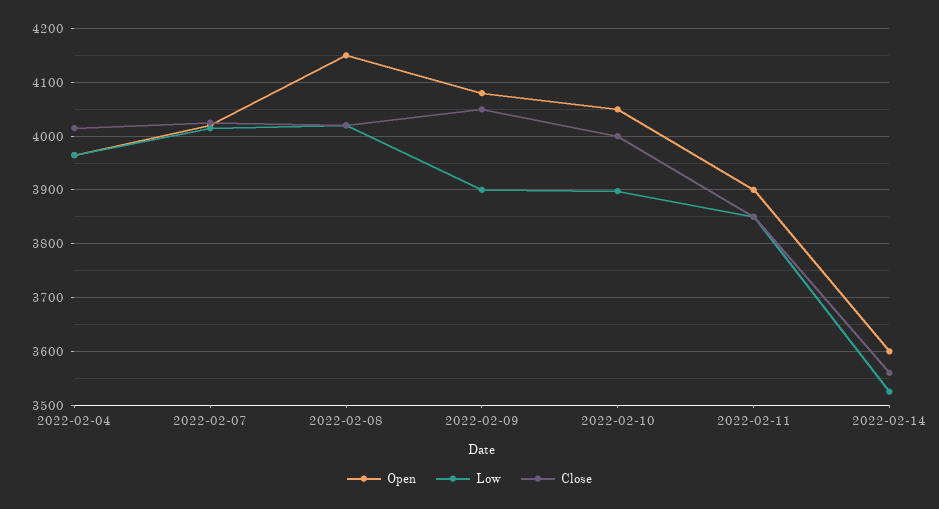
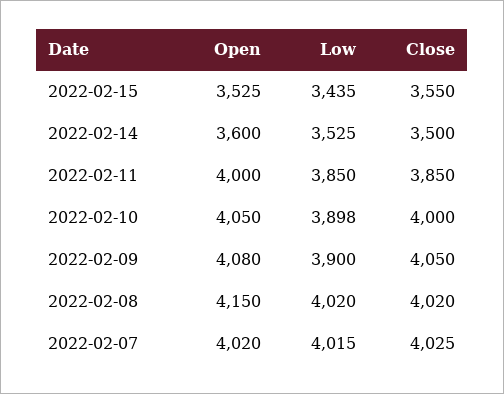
Open, 2022-02-04: 3960 -> none
Low, 2022-02-04: 3960 -> none
Close, 2022-02-04: 4020 -> none
Open, 2022-02-11: 3900 -> 4000
Close, 2022-02-14: 3560 -> 3500
Open, 2022-02-15: none -> 3525
Low, 2022-02-15: none -> 3435
Close, 2022-02-15: none -> 3550

